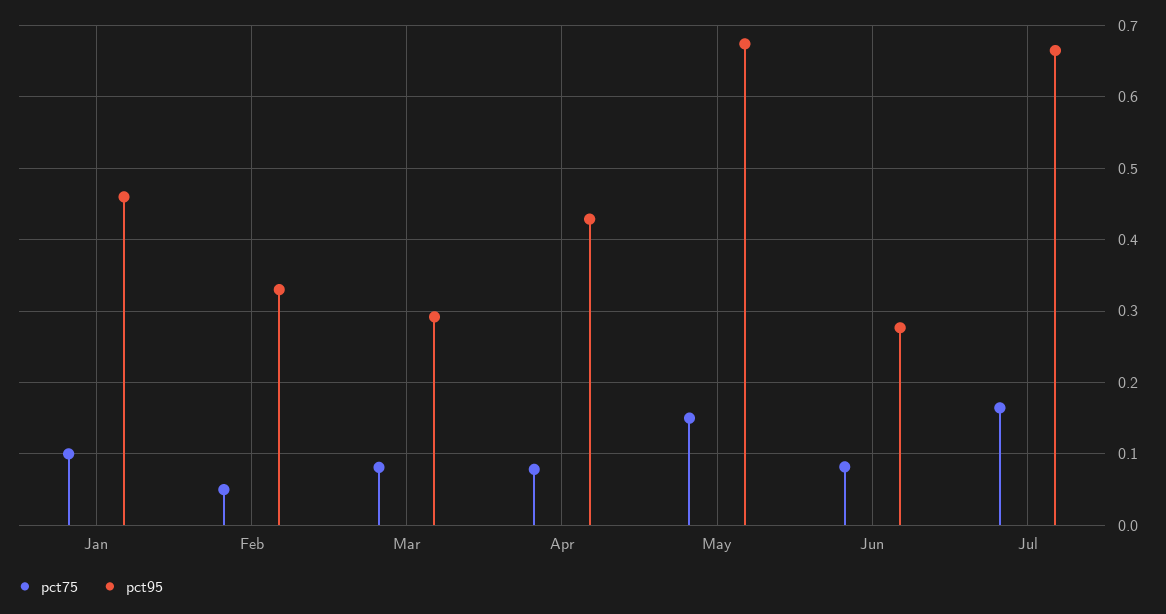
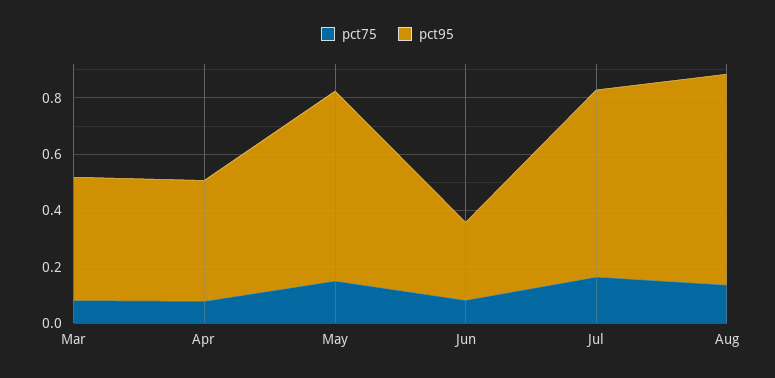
pct75, Jan: 0.1 -> none
pct95, Jan: 0.46 -> none
pct75, Feb: 0.05 -> none
pct95, Feb: 0.33 -> none
pct95, Mar: 0.29 -> 0.45
pct75, Aug: none -> 0.15
pct95, Aug: none -> 0.75

